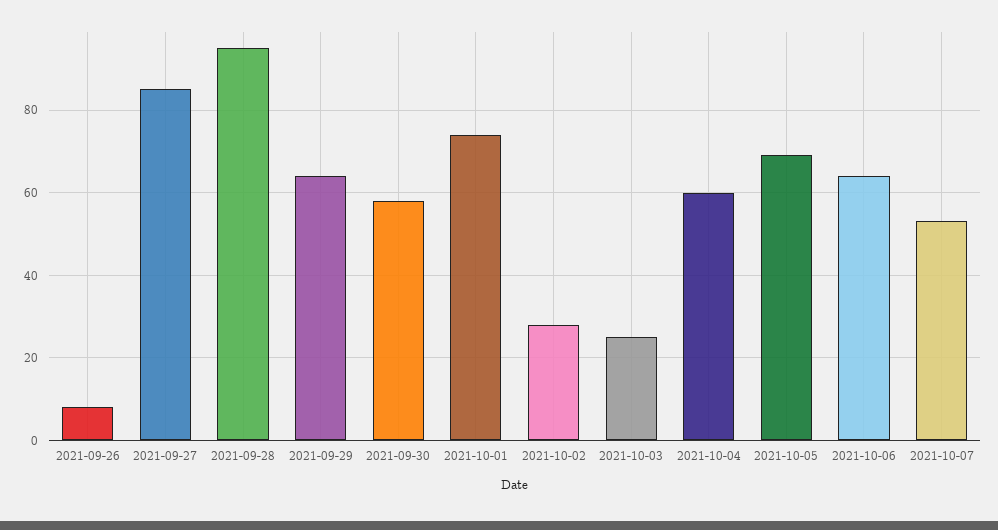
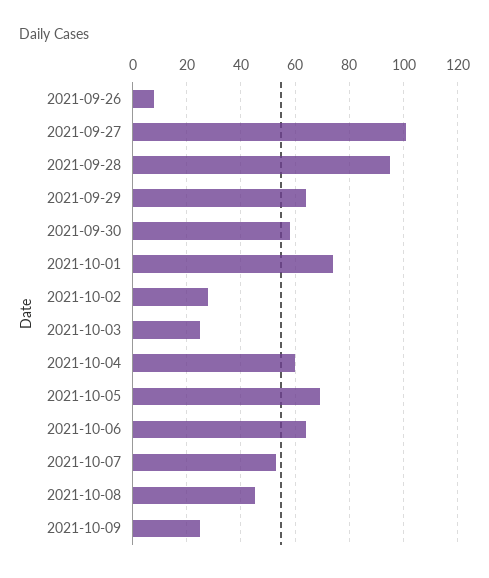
2021-09-27: 85 -> 100
2021-10-08: none -> 45
2021-10-09: none -> 25

